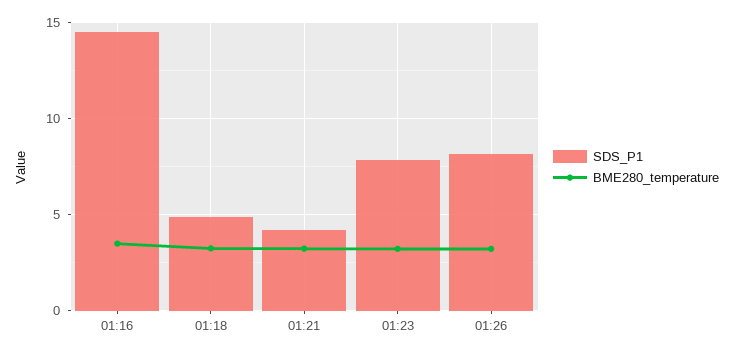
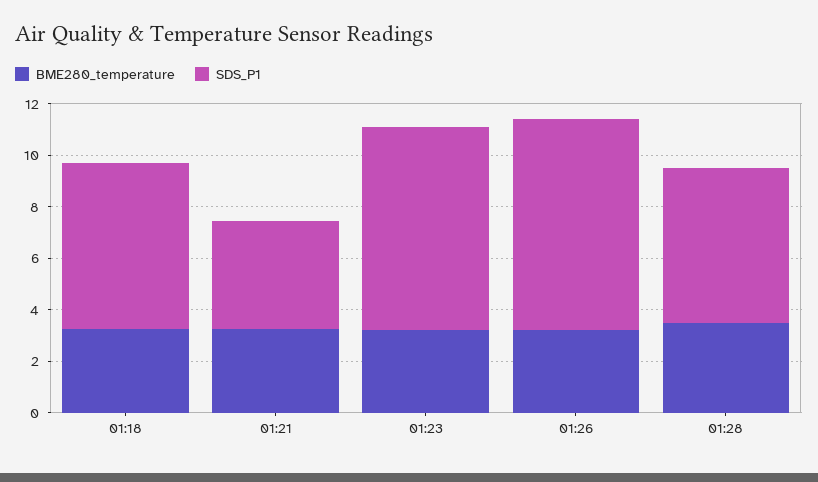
SDS_P1, 01:16: 14.5 -> none
BME280_temperature, 01:16: 3.5 -> none
SDS_P1, 01:18: 5 -> 6.5
BME280_temperature, 01:28: none -> 3.5
SDS_P1, 01:28: none -> 6

